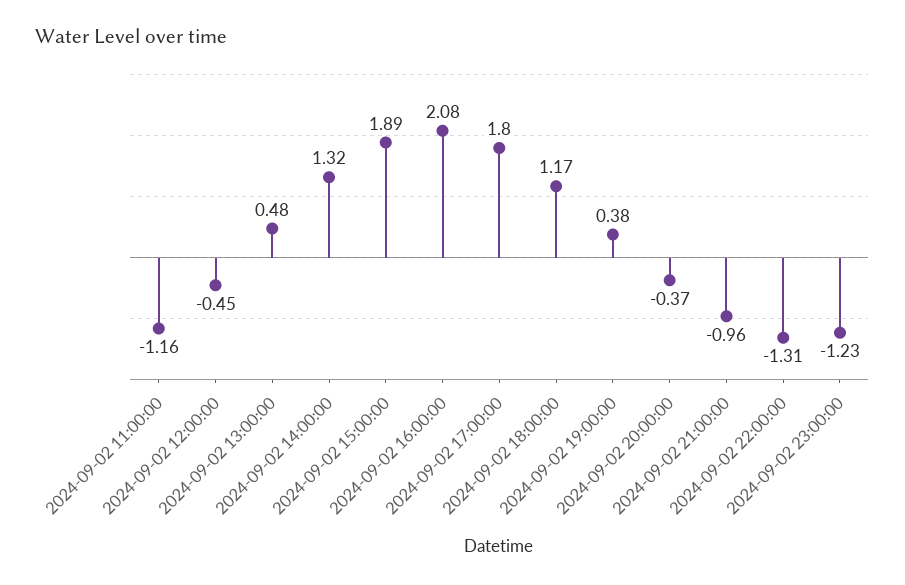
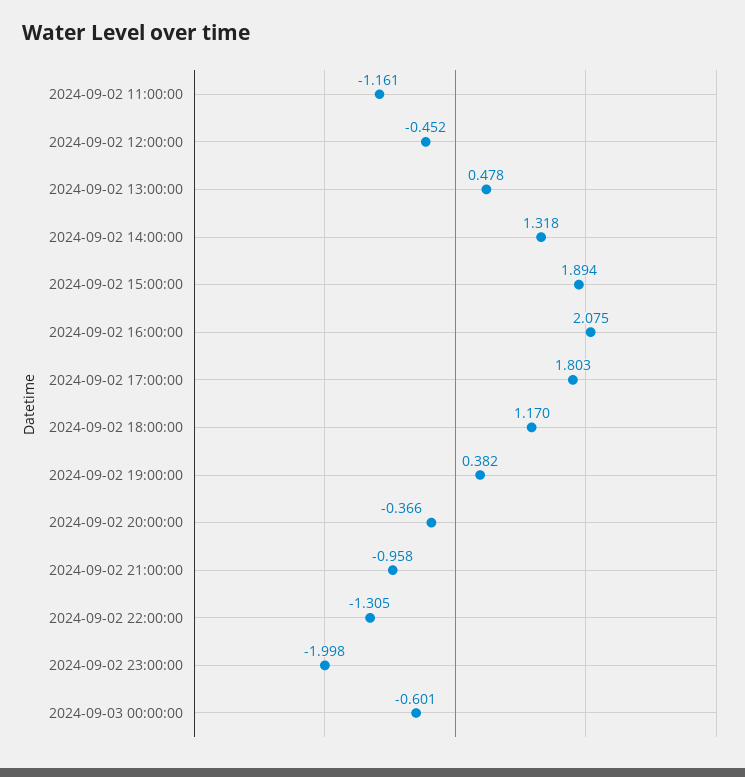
2024-09-02 23:00:00: -1.23 -> -1.998
2024-09-03 00:00:00: none -> -0.601

